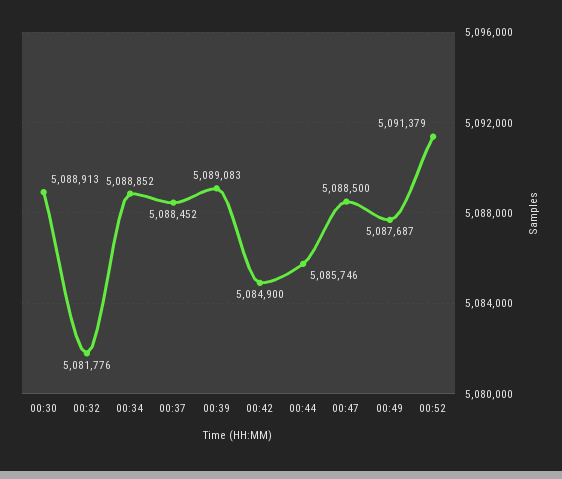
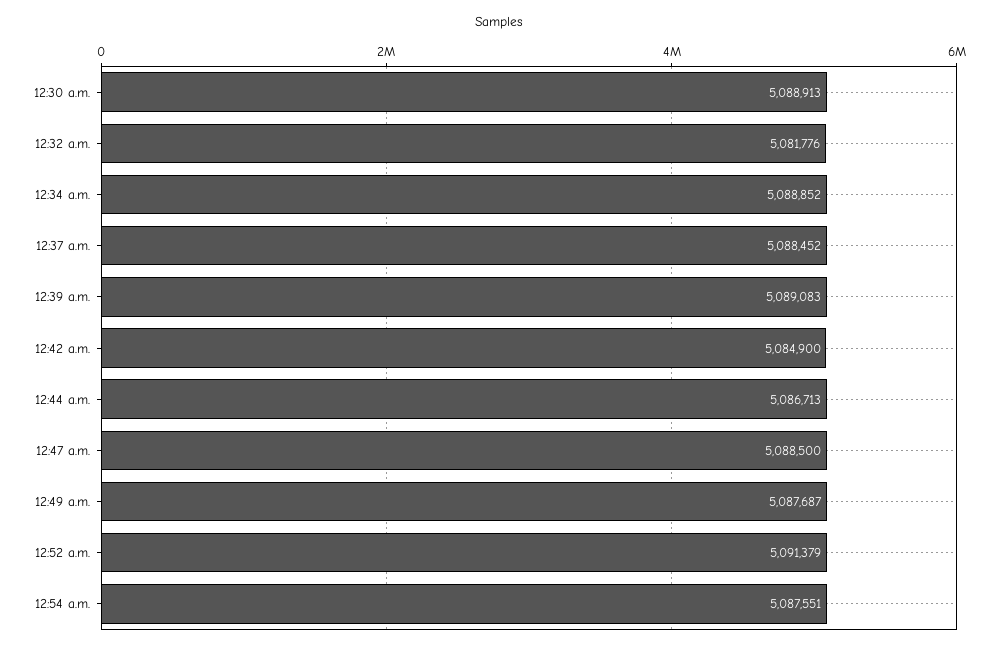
00:44: 5085746 -> 5086713
12:54 a.m.: none -> 5087551

